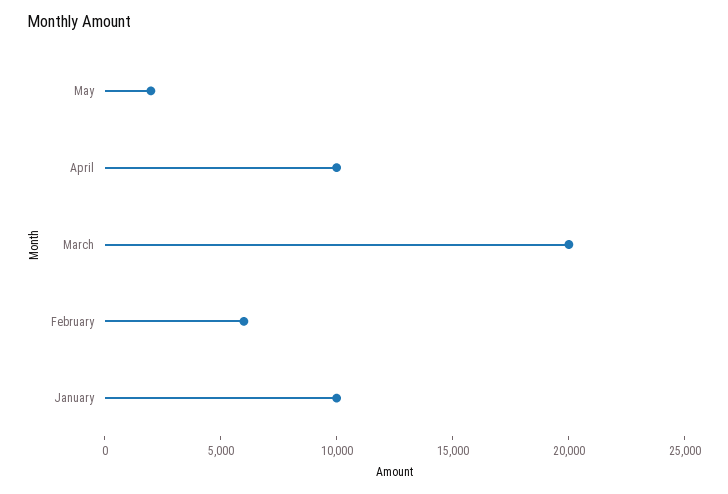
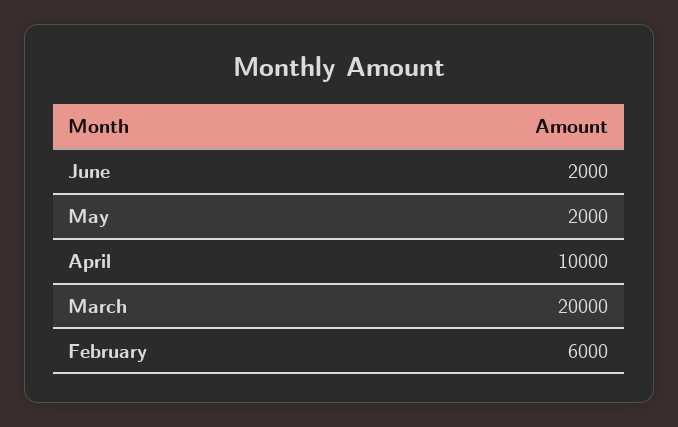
January: 10000 -> none
June: none -> 2000

